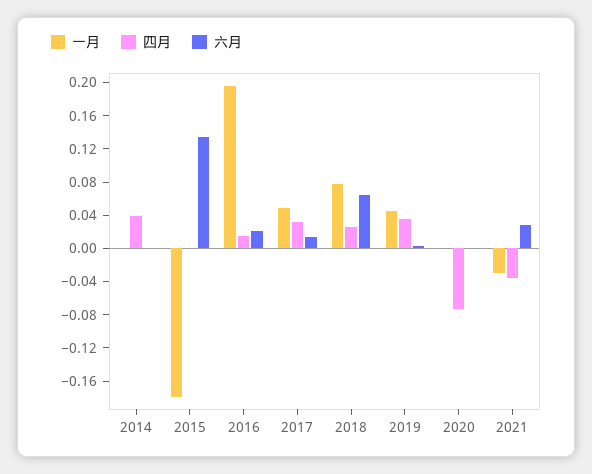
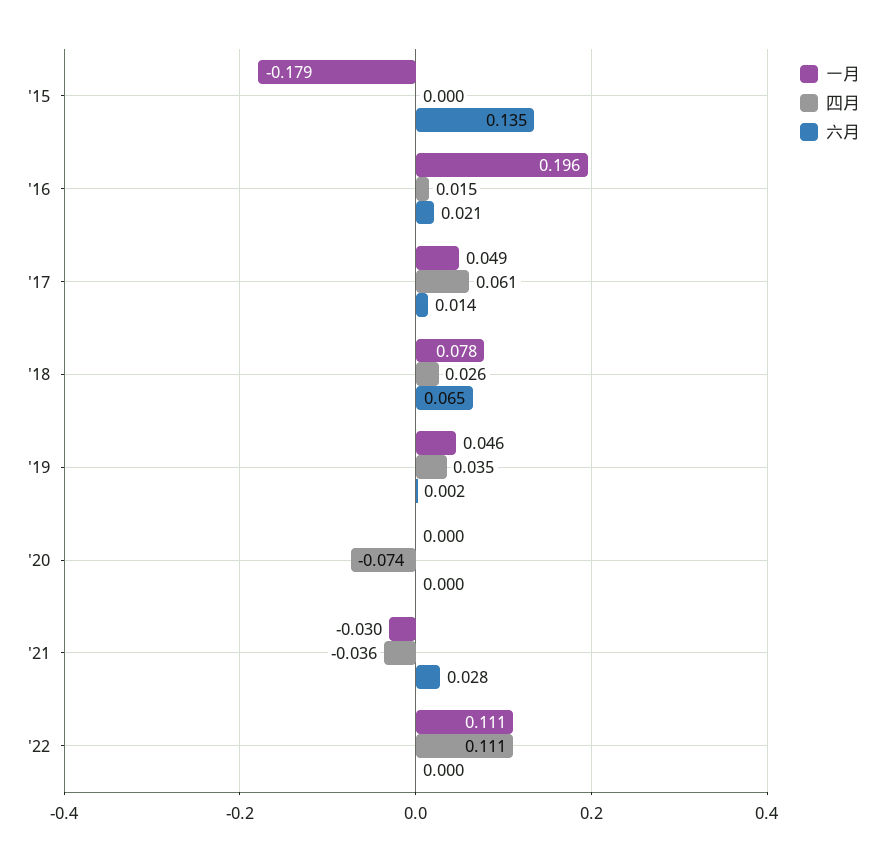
一月, 2014: 0 -> none
四月, 2014: 0.04 -> none
六月, 2014: 0 -> none
四月, 2017: 0.03 -> 0.061
一月, '22: none -> 0.111
四月, '22: none -> 0.111
六月, '22: none -> 0

